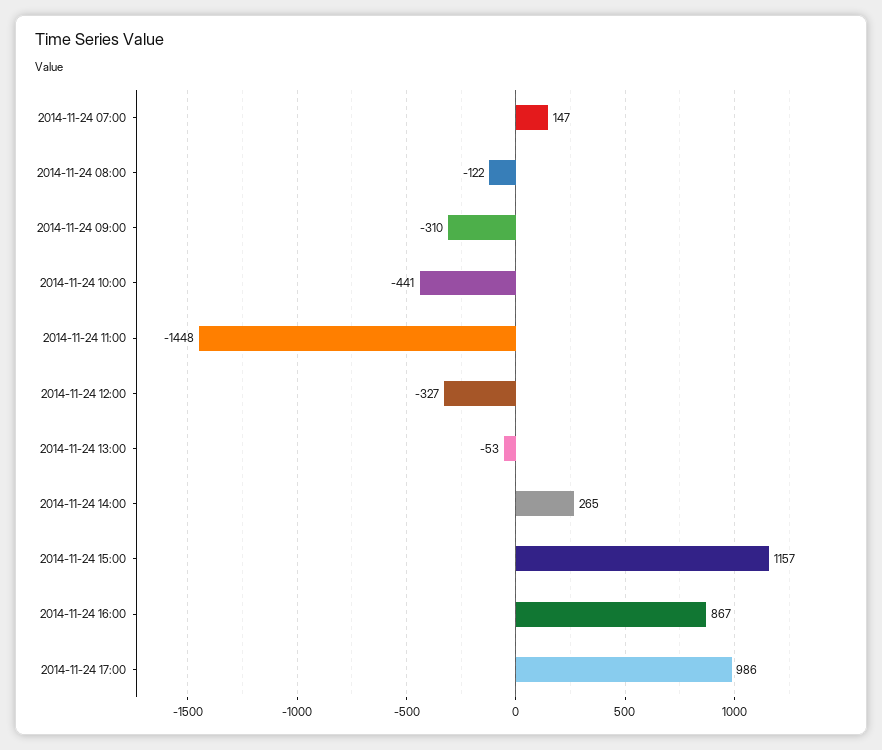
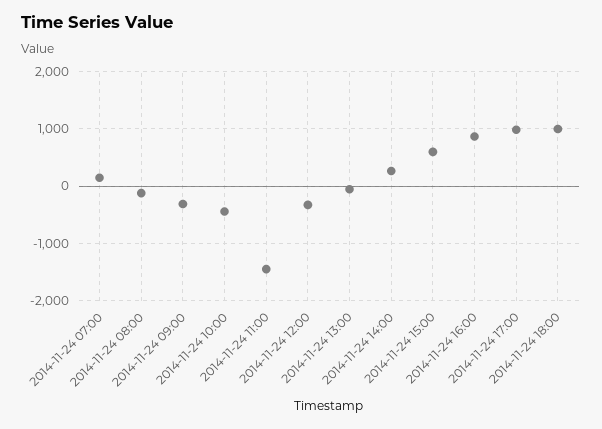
2014-11-24 15:00: 1157 -> 600
2014-11-24 18:00: none -> 1000

